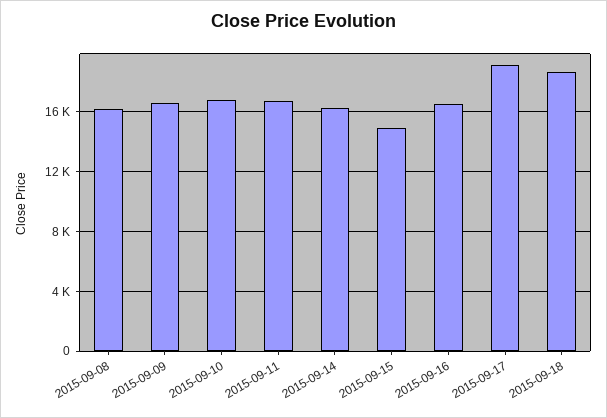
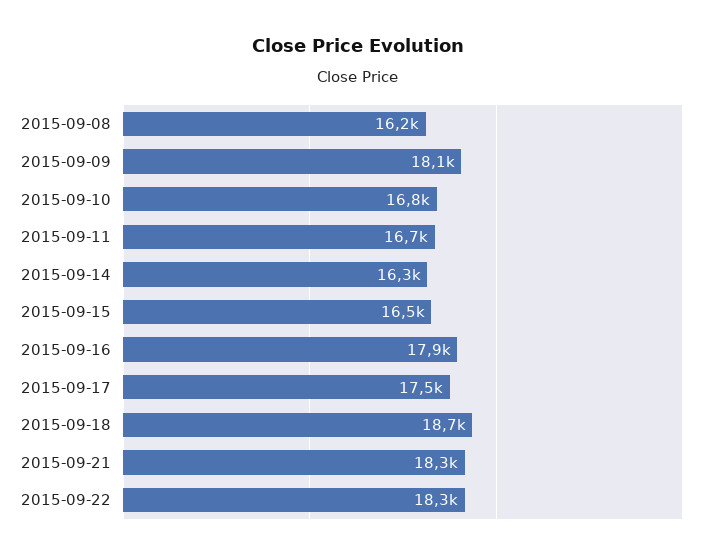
2015-09-09: 16500 -> 18100
2015-09-15: 15000 -> 16500
2015-09-16: 16500 -> 17900
2015-09-17: 19000 -> 17500
2015-09-21: none -> 18300
2015-09-22: none -> 18300

